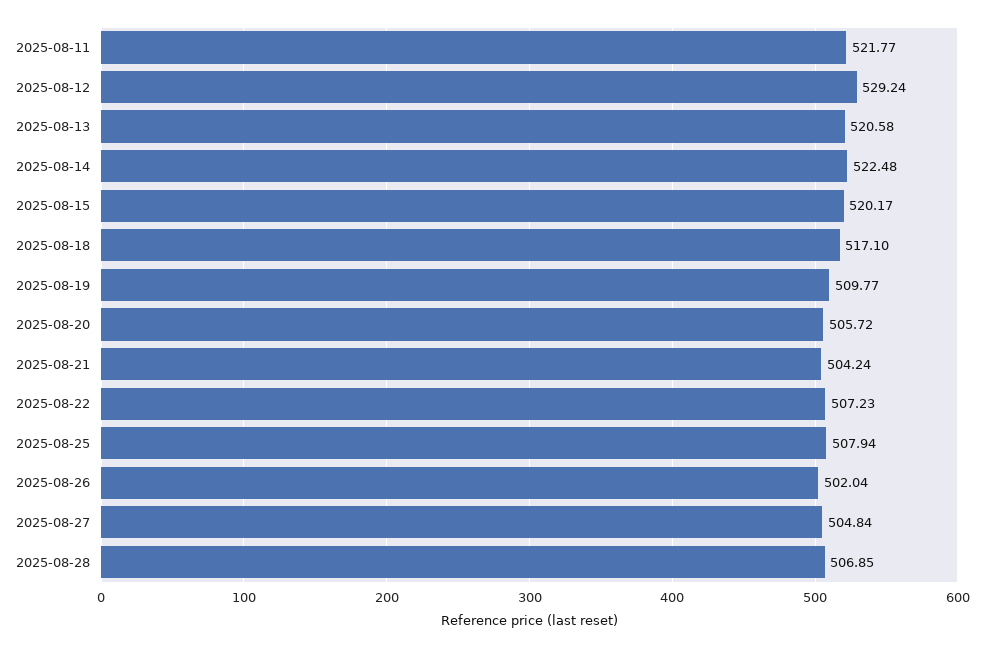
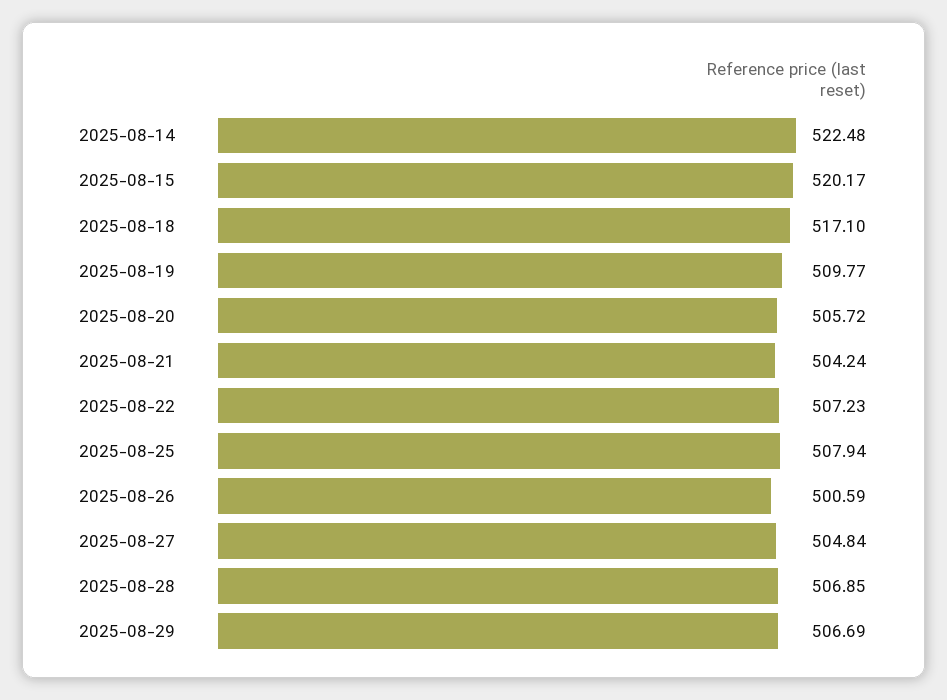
2025-08-11: 521.77 -> none
2025-08-12: 529.24 -> none
2025-08-13: 520.58 -> none
2025-08-26: 502.04 -> 500.59
2025-08-29: none -> 506.69

